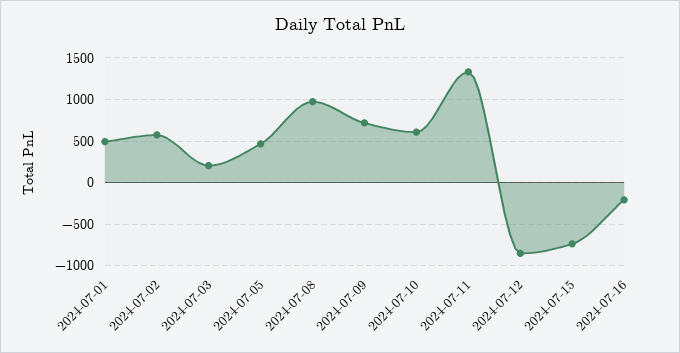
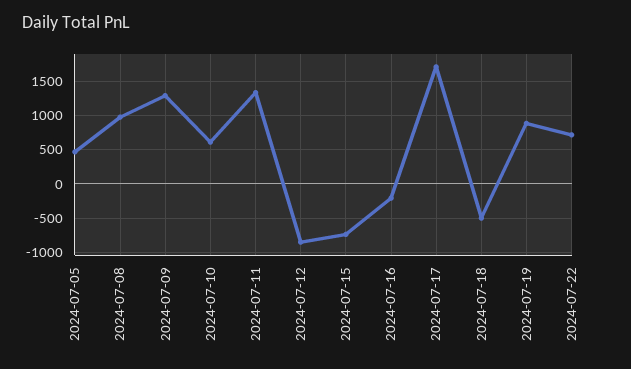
2024-07-01: 500 -> none
2024-07-02: 600 -> none
2024-07-03: 200 -> none
2024-07-09: 700 -> 1300
2024-07-17: none -> 1700
2024-07-18: none -> -500
2024-07-19: none -> 900
2024-07-22: none -> 700

